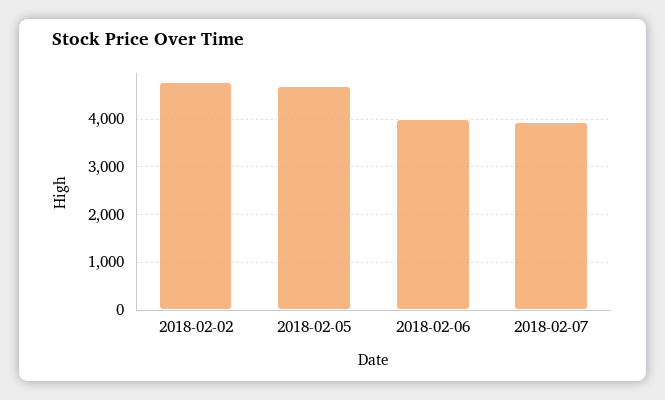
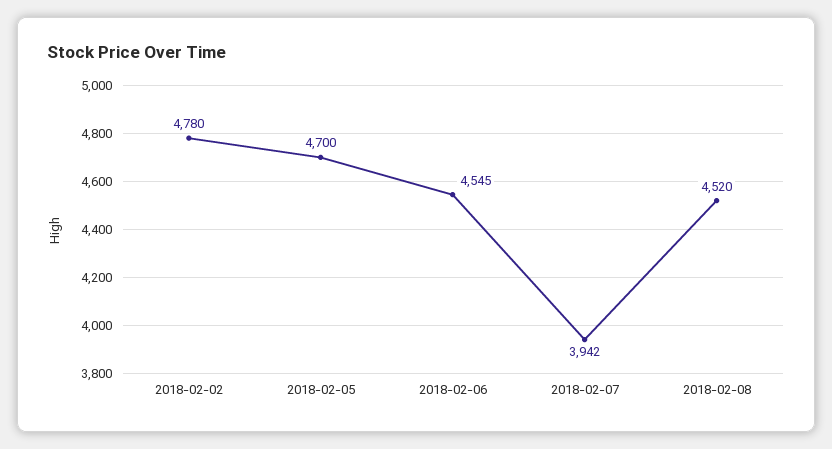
2018-02-06: 4000 -> 4545
2018-02-08: none -> 4520

